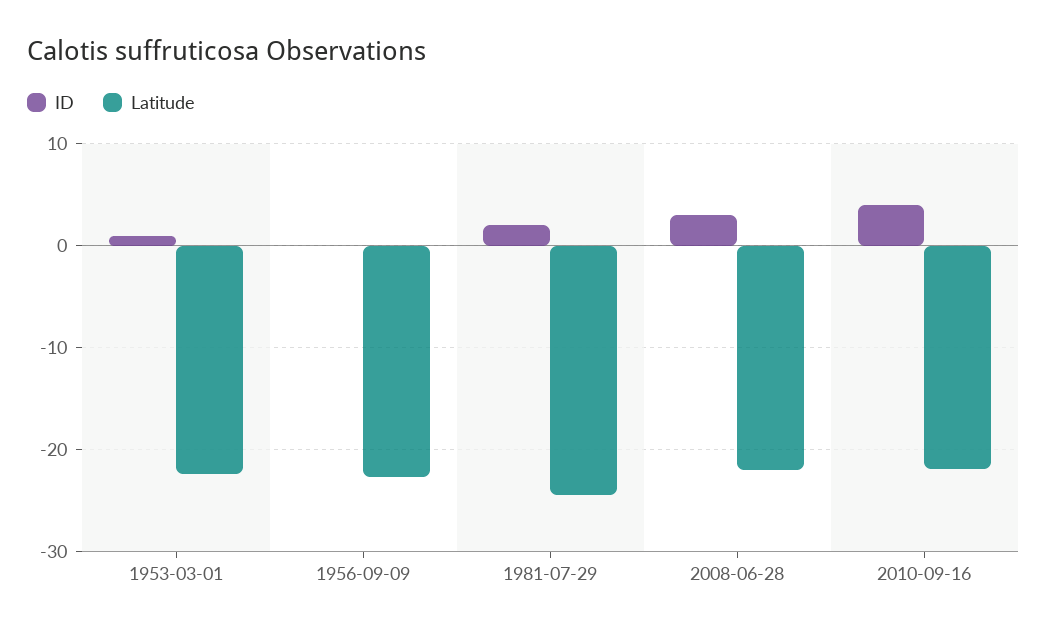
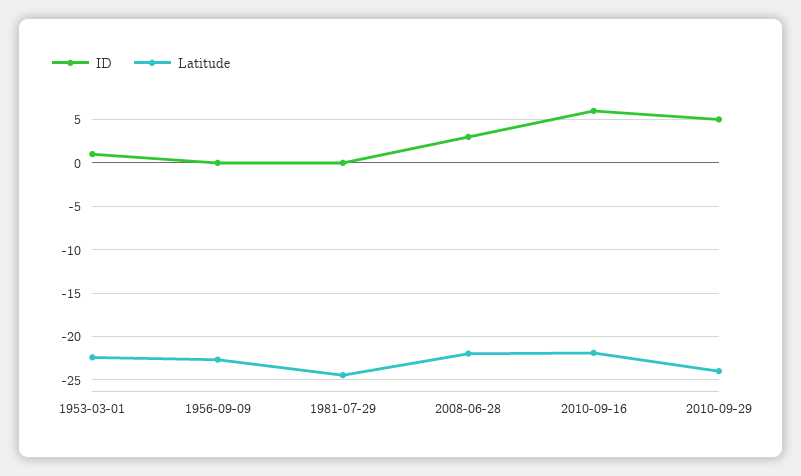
ID, 1981-07-29: 2 -> 0
ID, 2010-09-16: 4 -> 6
ID, 2010-09-29: none -> 5
Latitude, 2010-09-29: none -> -24

